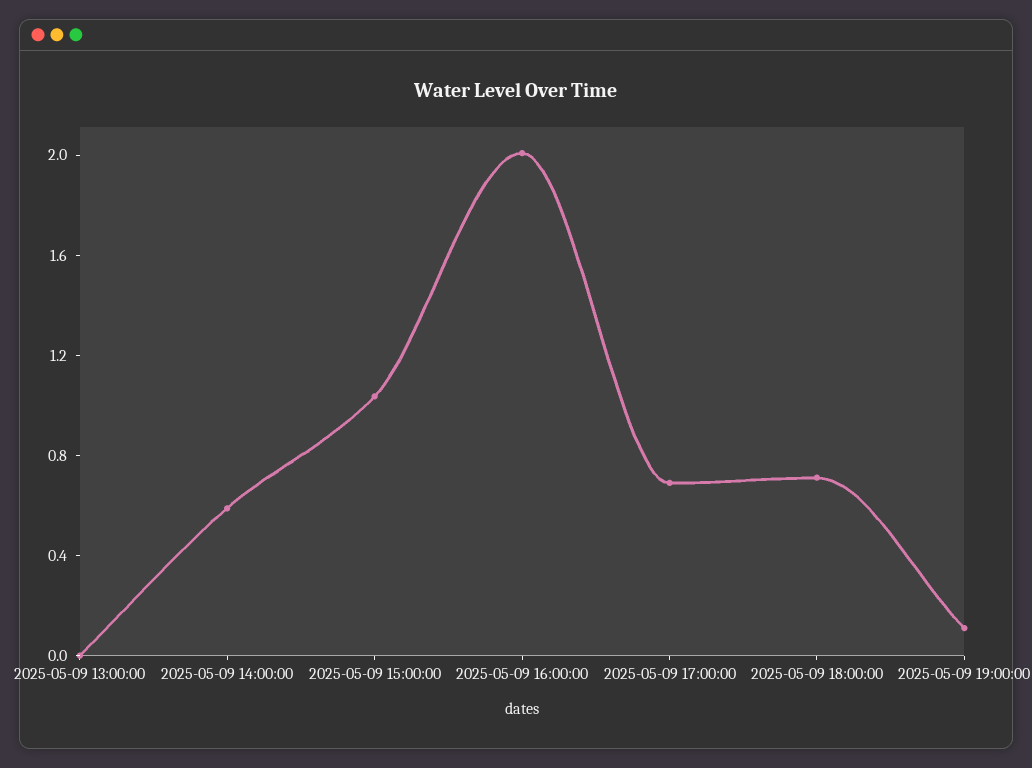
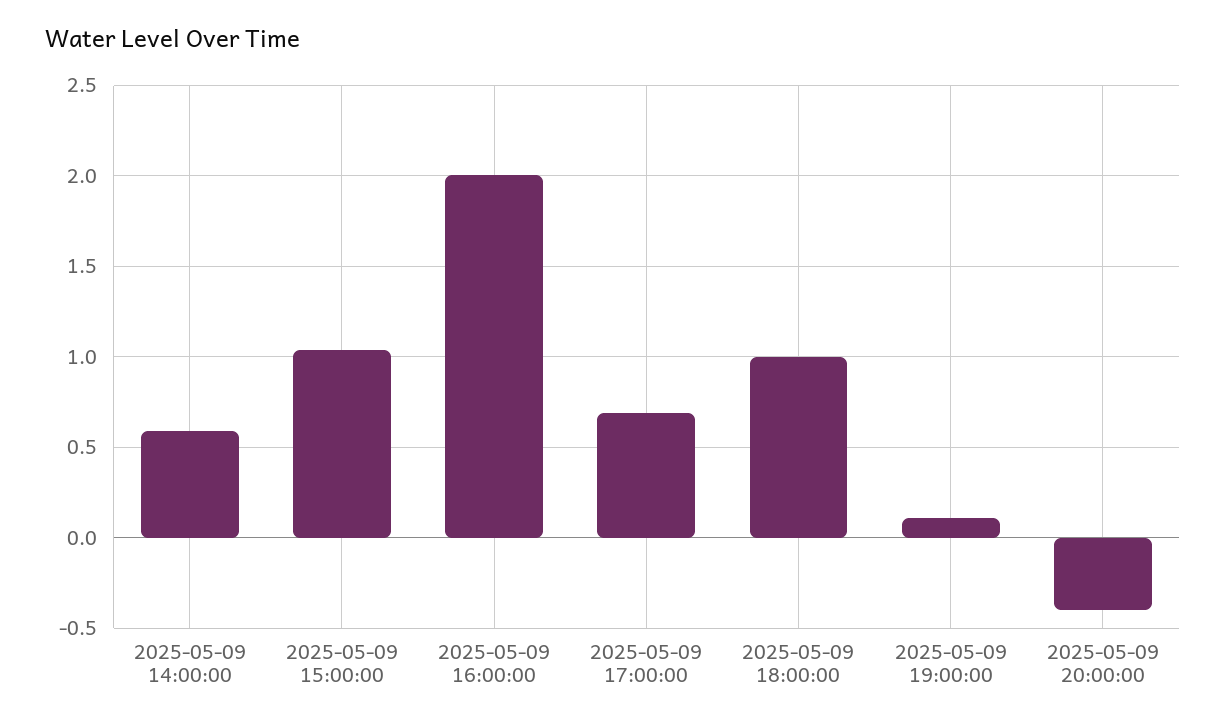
2025-05-09 13:00:00: 0 -> none
2025-05-09 18:00:00: 0.7 -> 1
2025-05-09 20:00:00: none -> -0.4

